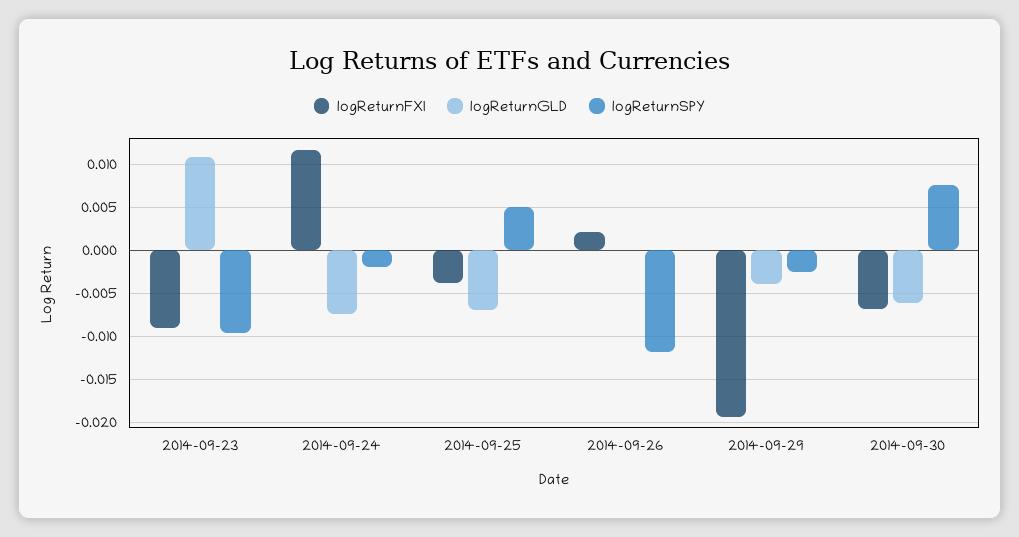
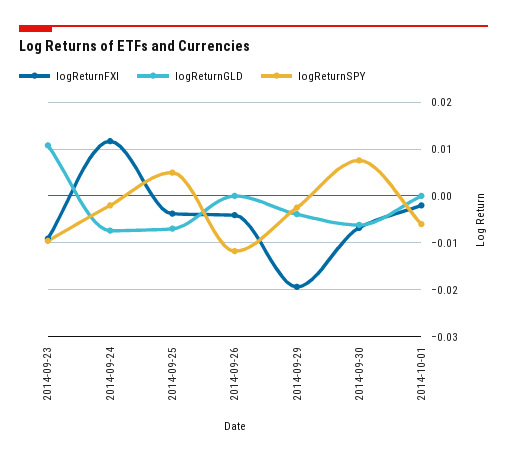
logReturnFXI, 2014-09-26: 0.002 -> -0.004
logReturnFXI, 2014-10-01: none -> -0.002
logReturnGLD, 2014-10-01: none -> 0
logReturnSPY, 2014-10-01: none -> -0.006

